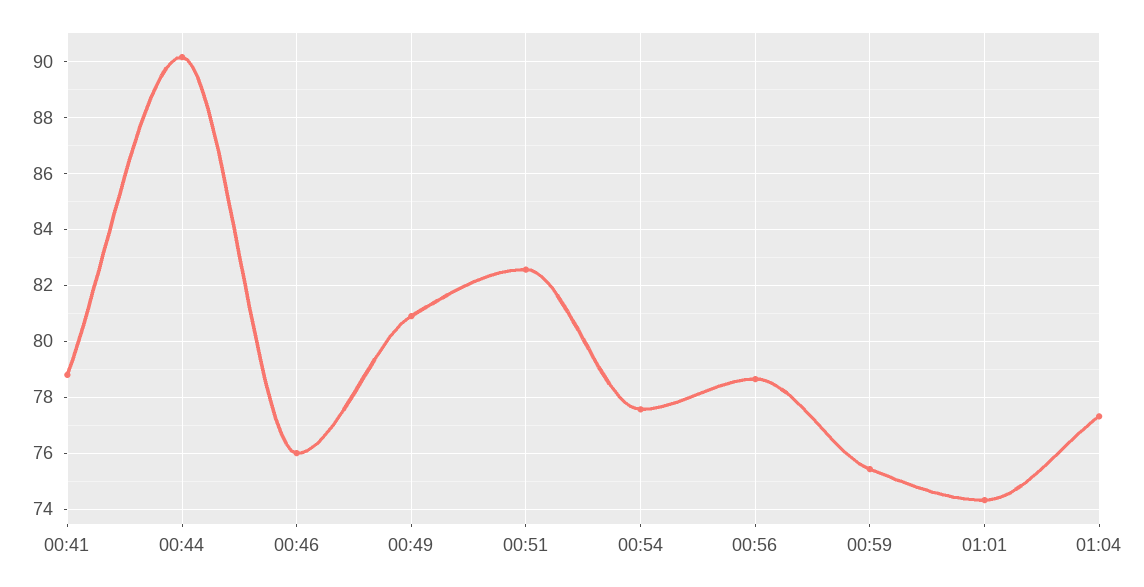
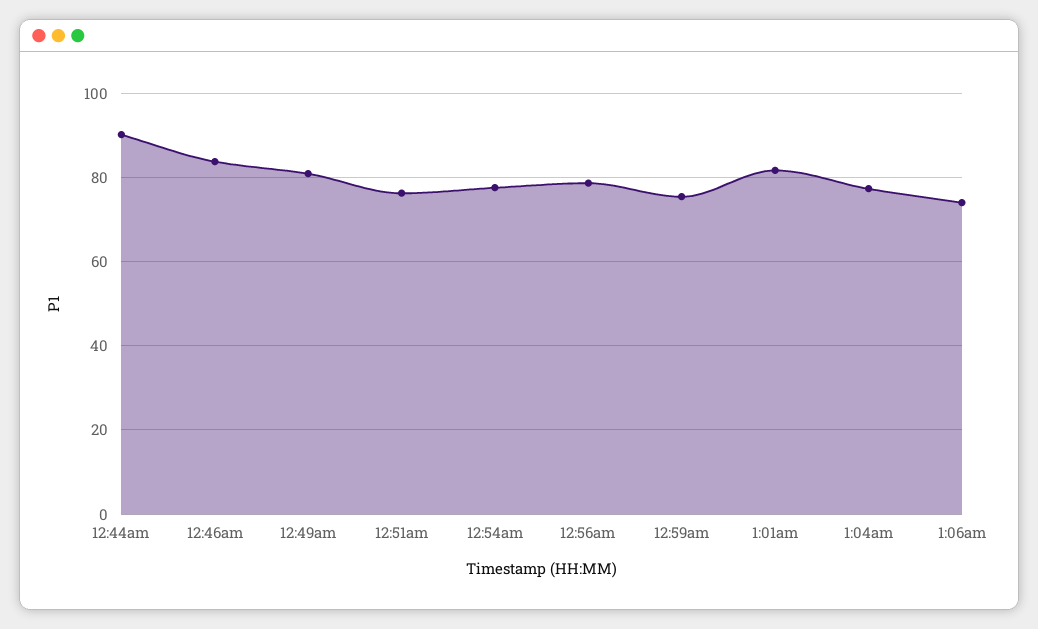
00:41: 78.75 -> none
00:46: 76 -> 84
00:51: 82.5 -> 76
01:01: 74.25 -> 82
1:06am: none -> 74

